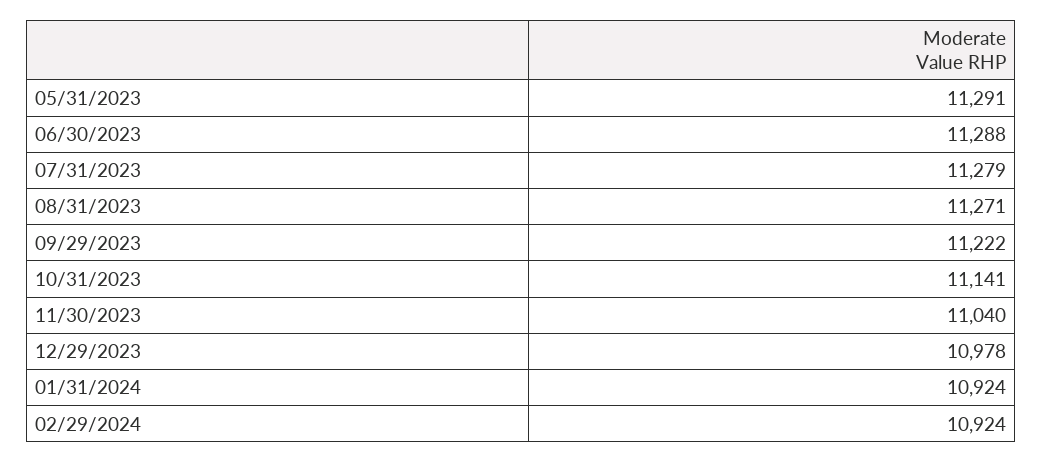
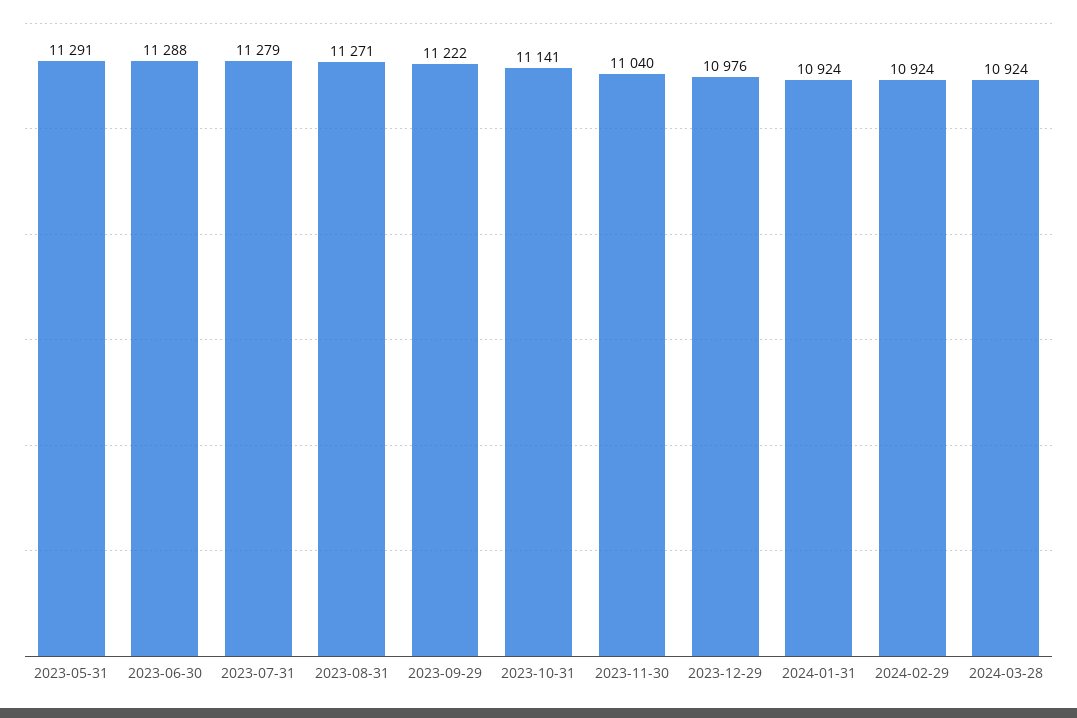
12/29/2023: 10978 -> 10976
2024-03-28: none -> 10924

